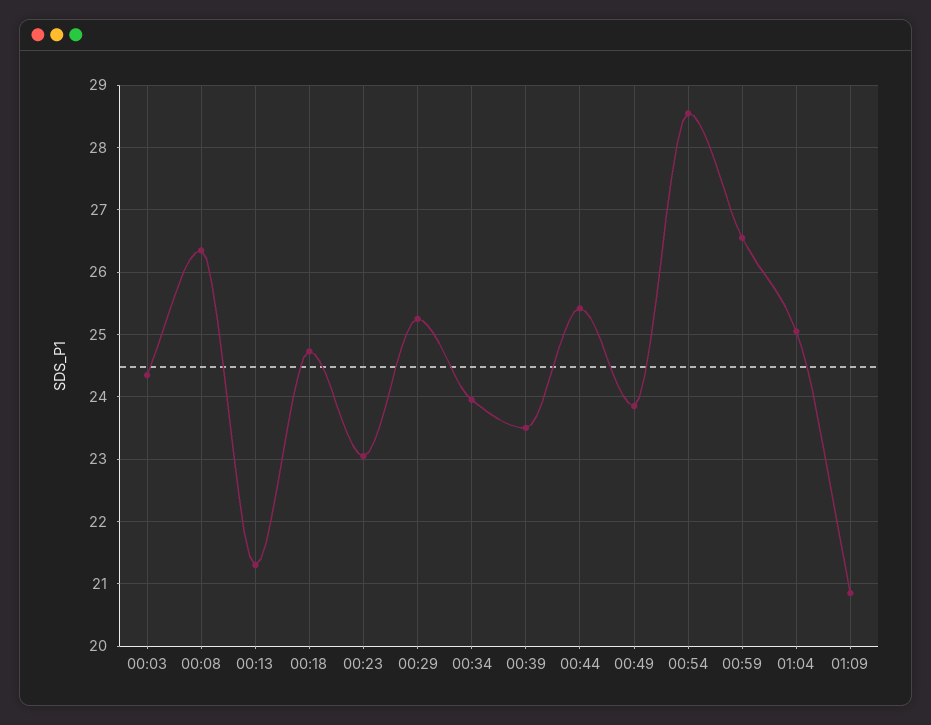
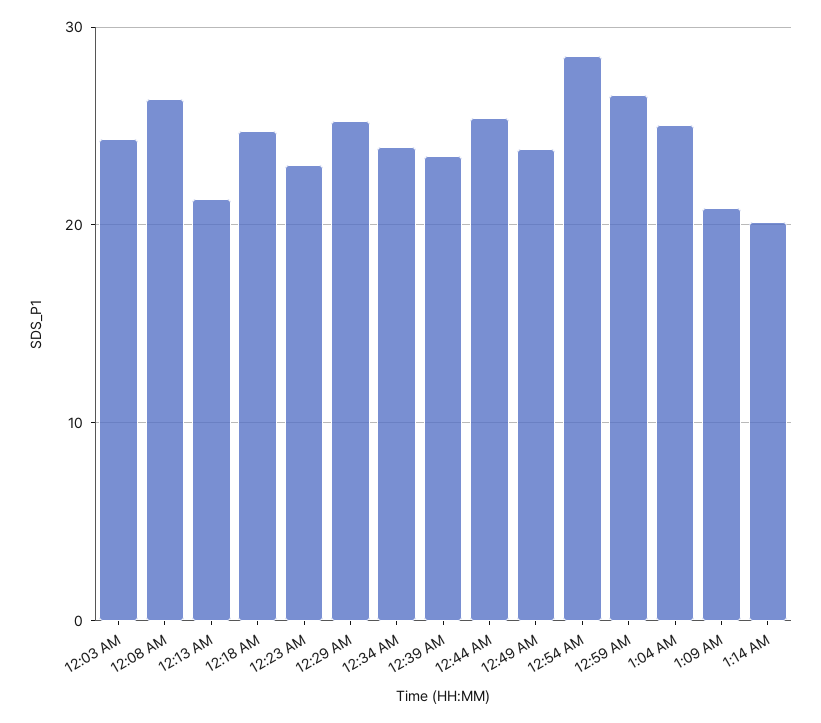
1:14 AM: none -> 20

